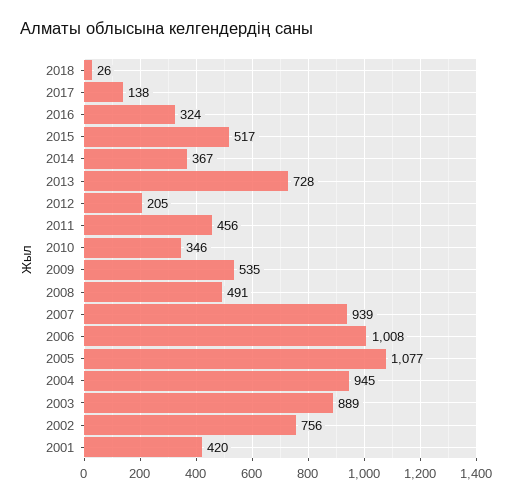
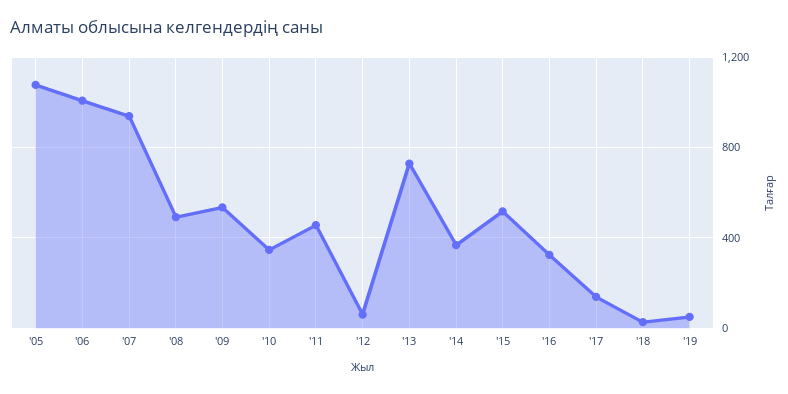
2012: 205 -> 50
2004: 945 -> none
2003: 889 -> none
2002: 756 -> none
2001: 420 -> none
'19: none -> 50

